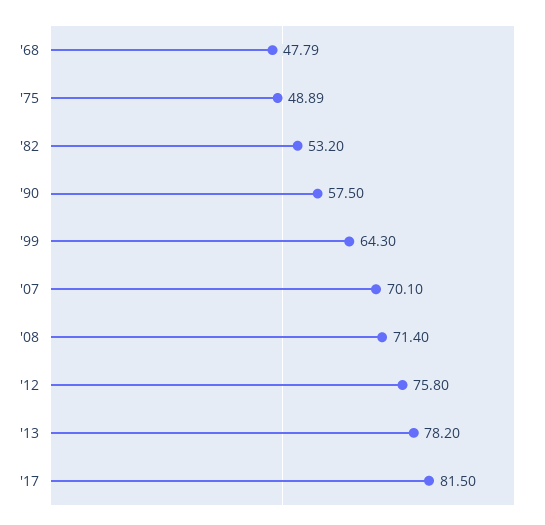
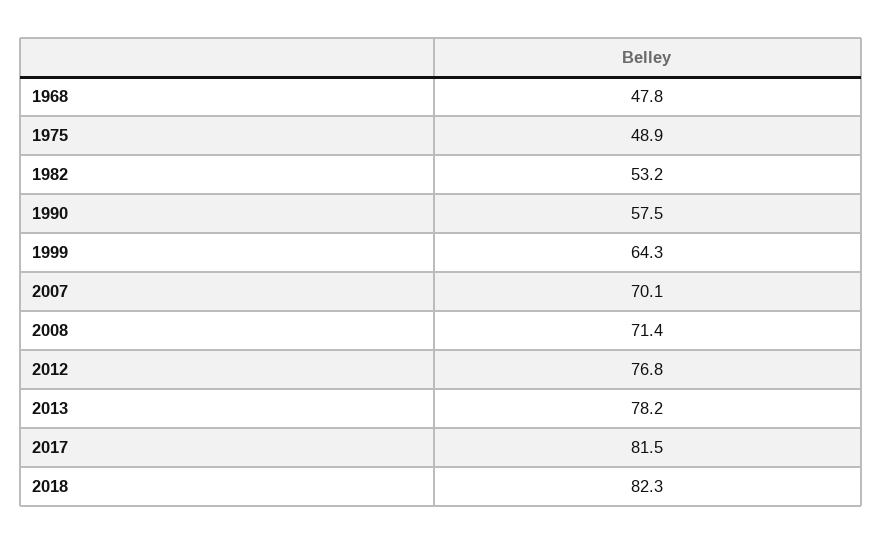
'12: 75.8 -> 76.8
2018: none -> 82.3

